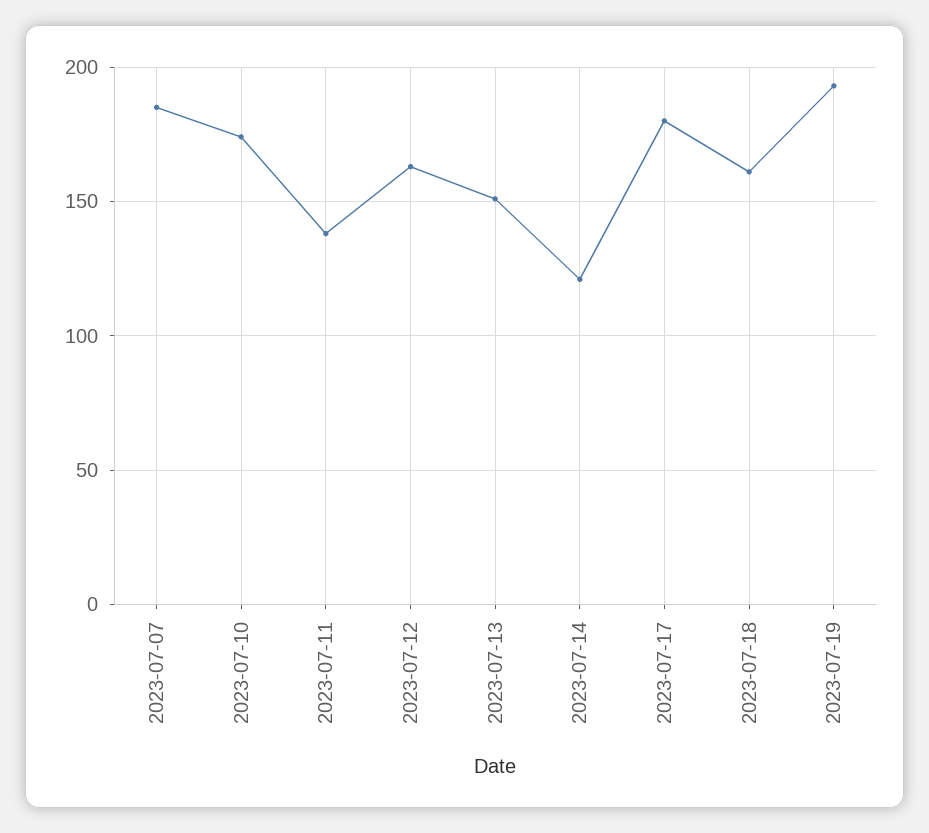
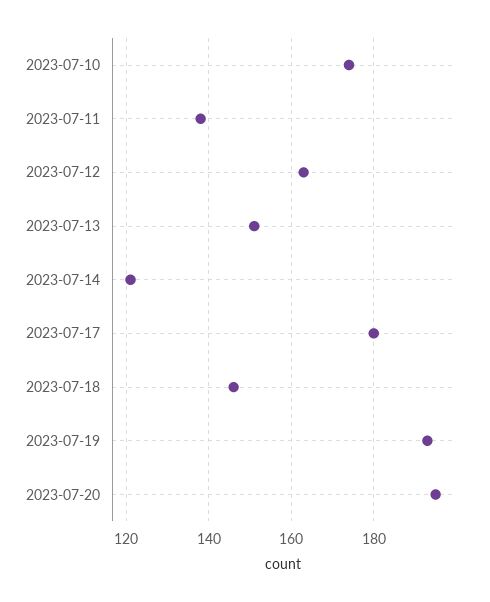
2023-07-07: 185 -> none
2023-07-18: 160 -> 145
2023-07-20: none -> 195

